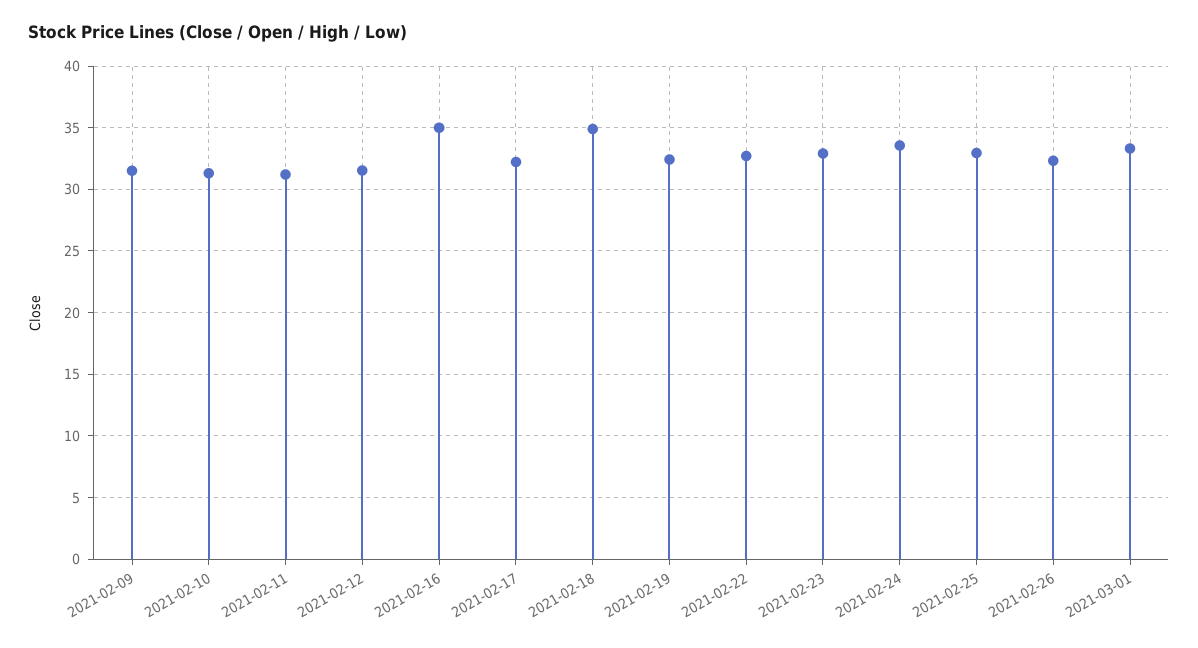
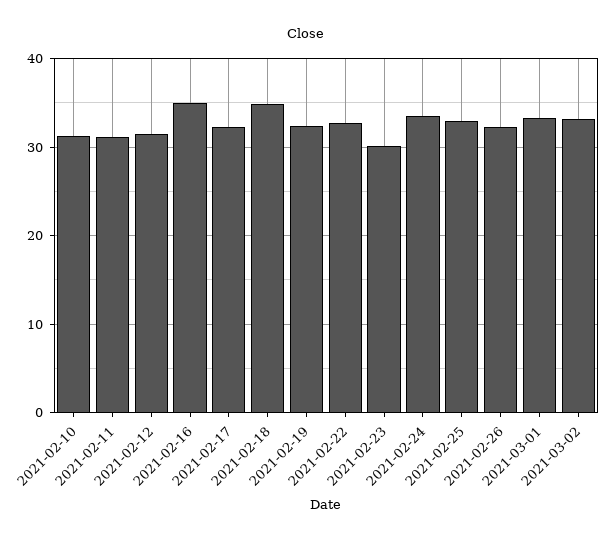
2021-02-09: 31.5 -> none
2021-02-23: 33 -> 30
2021-03-02: none -> 33

